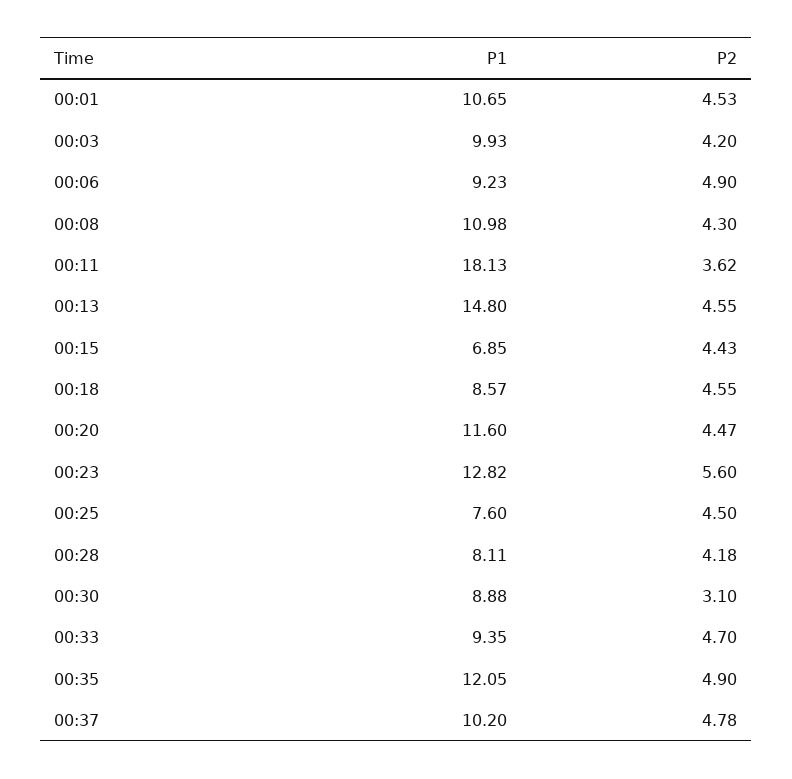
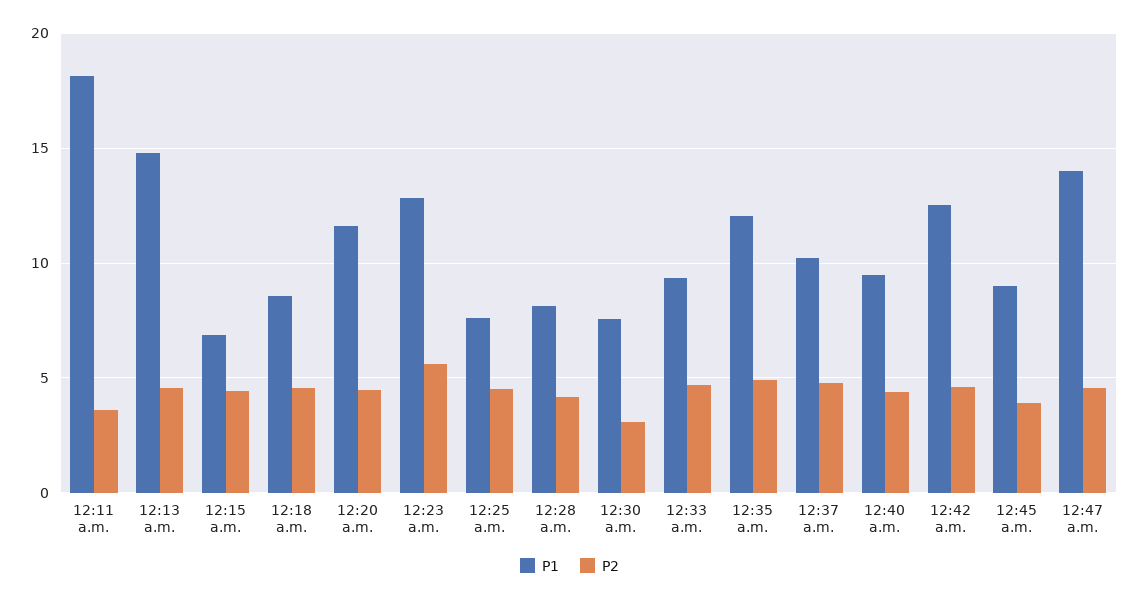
P1, 00:01: 10.65 -> none
P2, 00:01: 4.53 -> none
P1, 00:03: 9.93 -> none
P2, 00:03: 4.2 -> none
P1, 00:06: 9.23 -> none
P2, 00:06: 4.9 -> none
P1, 00:08: 10.98 -> none
P2, 00:08: 4.3 -> none
P1, 00:30: 8.88 -> 7.5
P1, 12:40 a.m.: none -> 9.5
P2, 12:40 a.m.: none -> 4.5
P1, 12:42 a.m.: none -> 12.5
P2, 12:42 a.m.: none -> 4.5
P1, 12:45 a.m.: none -> 9
P2, 12:45 a.m.: none -> 4
P1, 12:47 a.m.: none -> 14
P2, 12:47 a.m.: none -> 4.5

